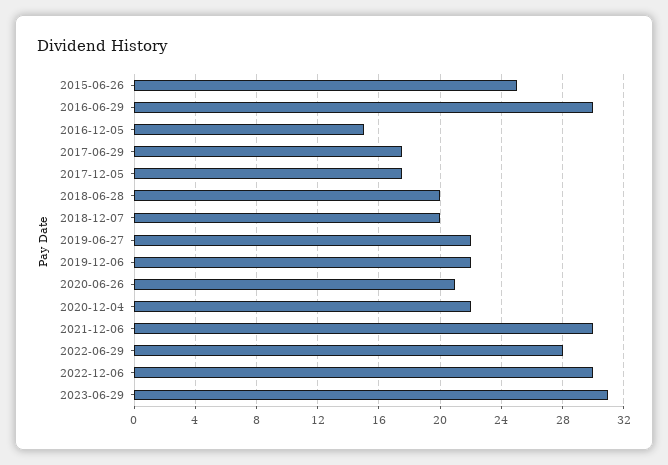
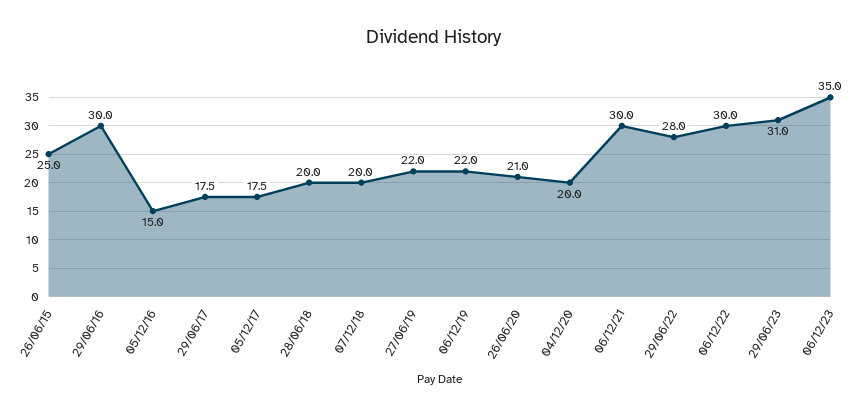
2020-12-04: 22 -> 20
06/12/23: none -> 35

